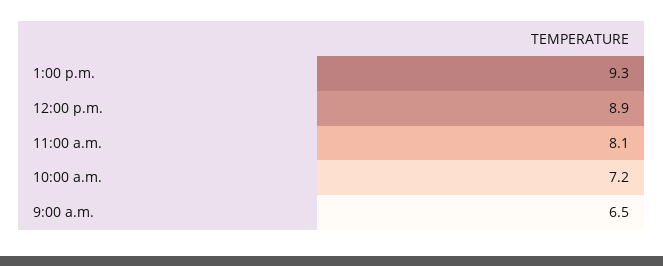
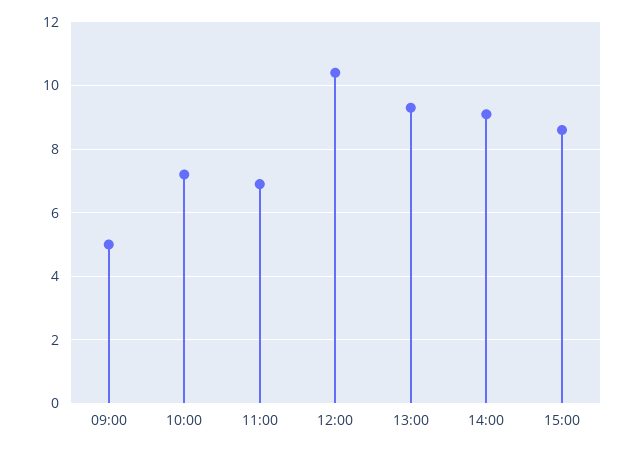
12:00 p.m.: 8.9 -> 10.5
11:00 a.m.: 8.1 -> 7
9:00 a.m.: 6.5 -> 5
14:00: none -> 9
15:00: none -> 8.5

